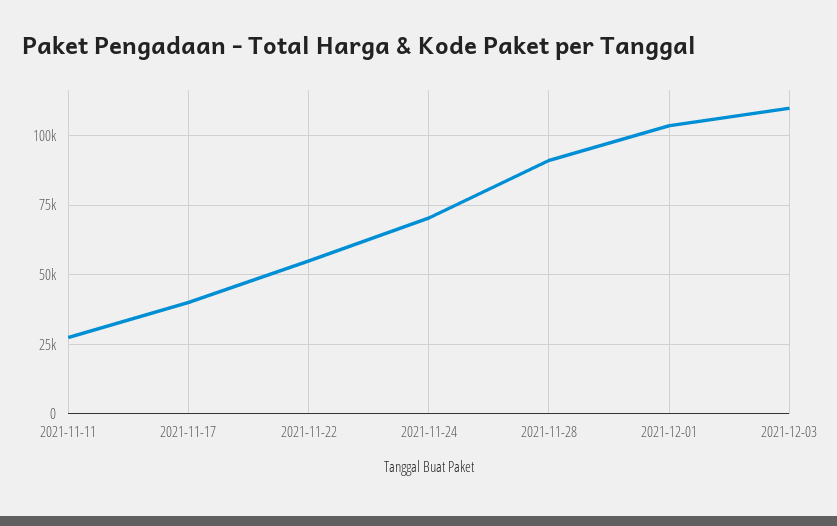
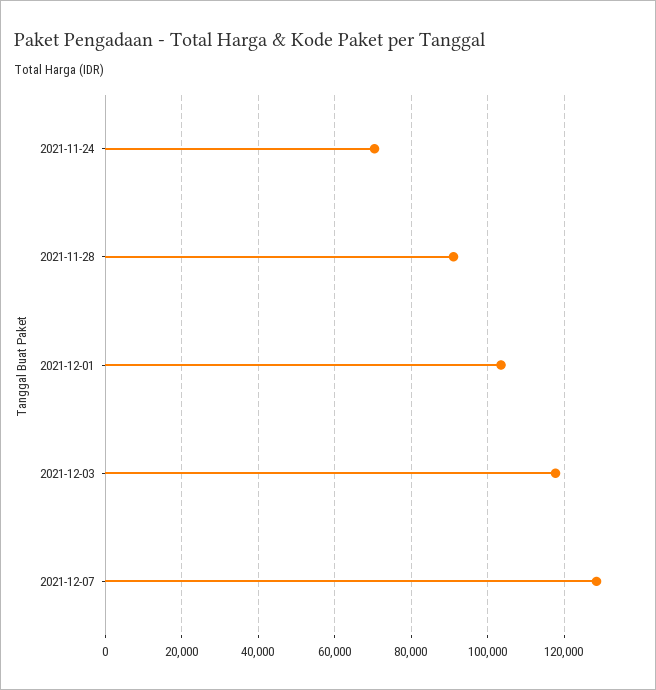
2021-11-11: 27500 -> none
2021-11-17: 40000 -> none
2021-11-22: 55000 -> none
2021-12-03: 110000 -> 118000
2021-12-07: none -> 128000

